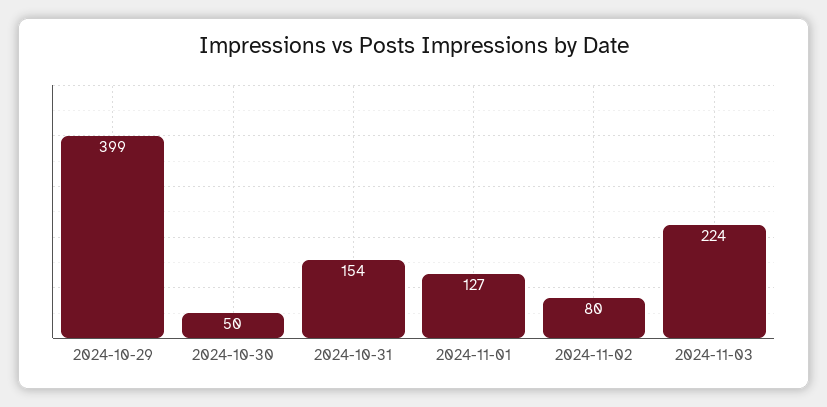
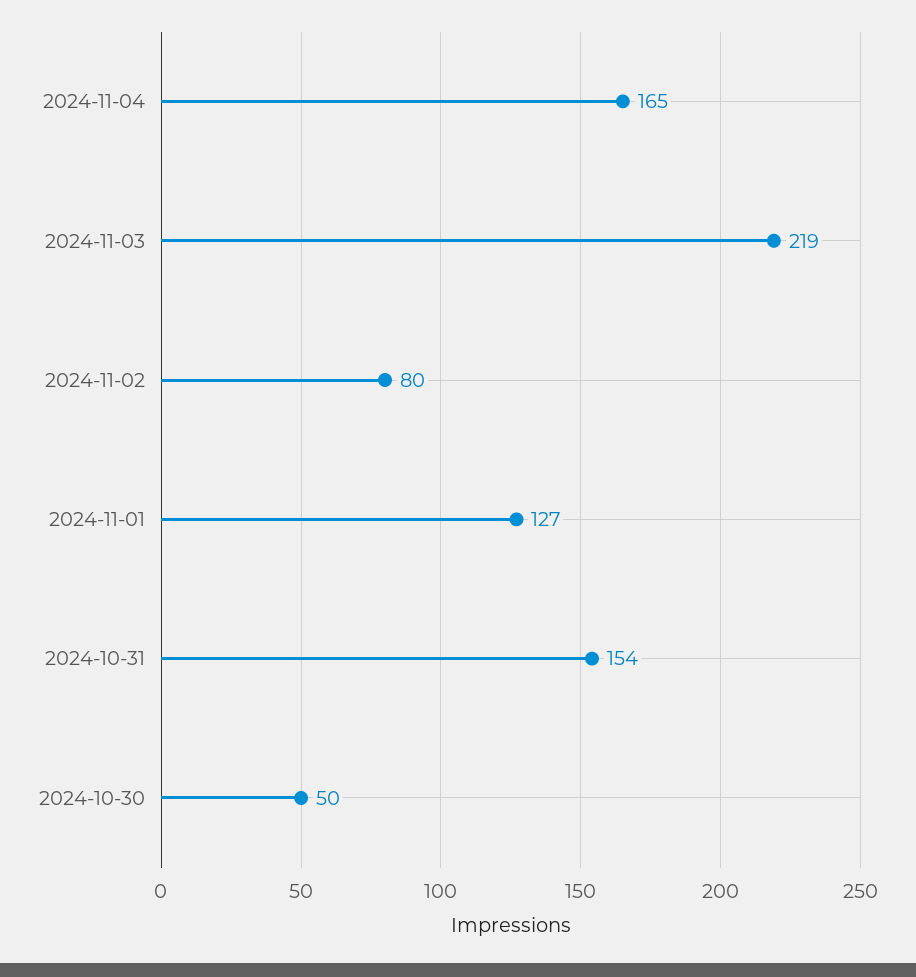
2024-10-29: 399 -> none
2024-11-03: 224 -> 219
2024-11-04: none -> 165

